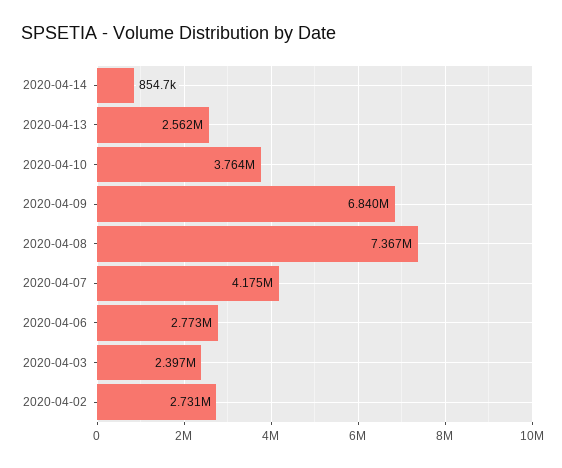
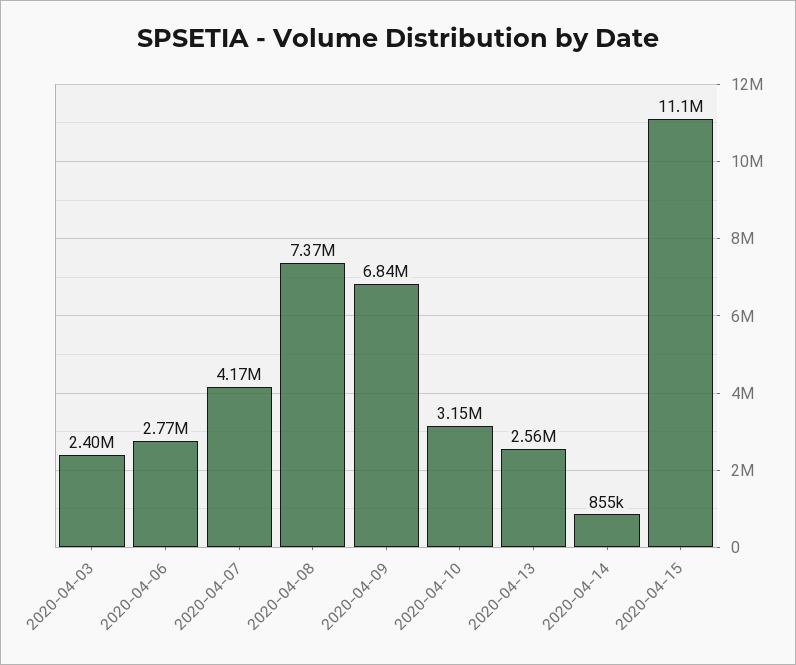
2020-04-10: 3764000 -> 3150000
2020-04-02: 2731000 -> none
2020-04-15: none -> 11100000

